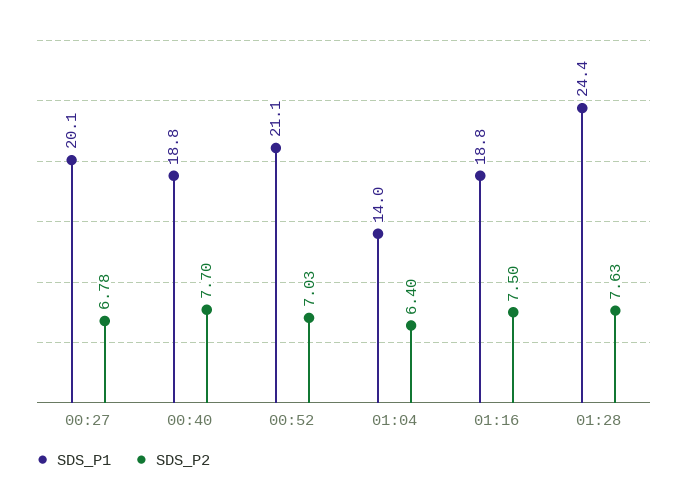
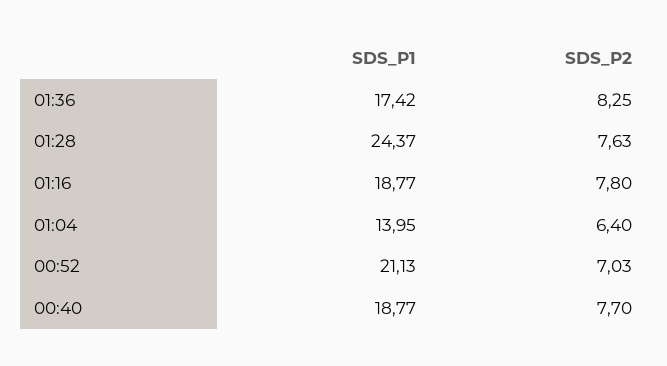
SDS_P1, 00:27: 20.1 -> none
SDS_P2, 00:27: 6.78 -> none
SDS_P2, 01:16: 7.5 -> 7.8
SDS_P1, 01:36: none -> 17.42
SDS_P2, 01:36: none -> 8.25

